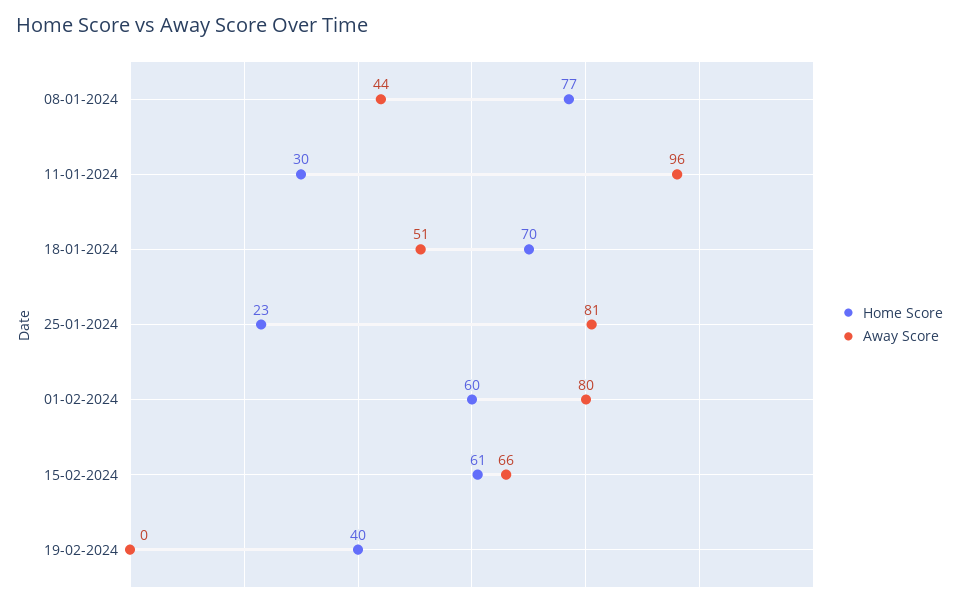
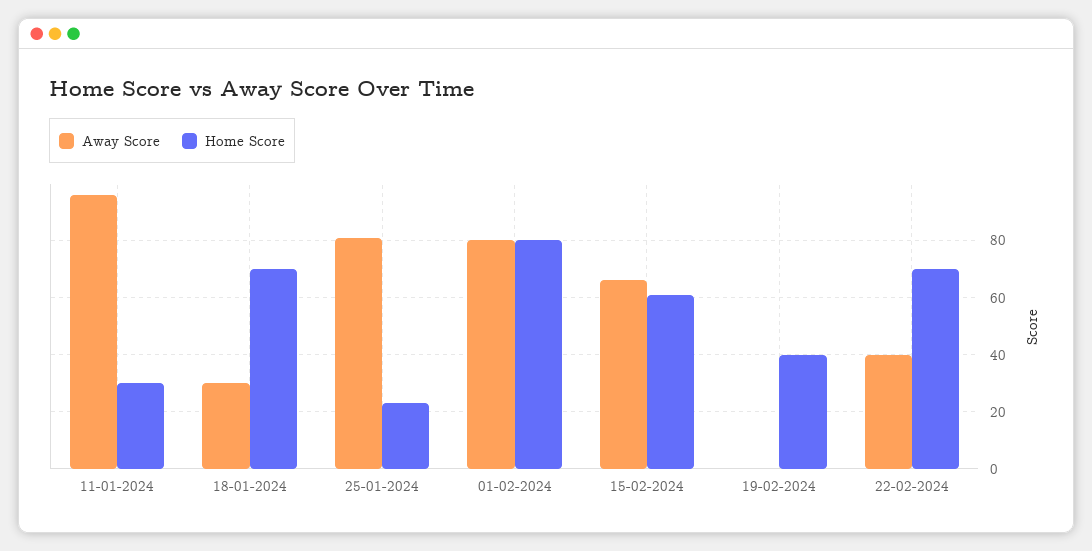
Home Score, 08-01-2024: 77 -> none
Away Score, 08-01-2024: 44 -> none
Away Score, 18-01-2024: 51 -> 30
Home Score, 01-02-2024: 60 -> 80
Away Score, 22-02-2024: none -> 40
Home Score, 22-02-2024: none -> 70

